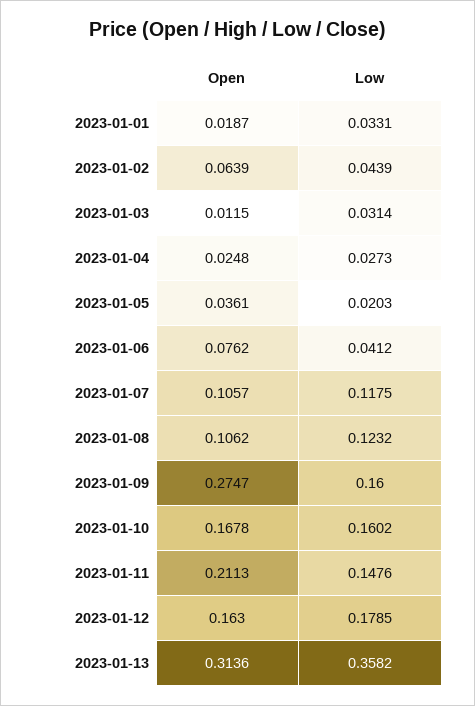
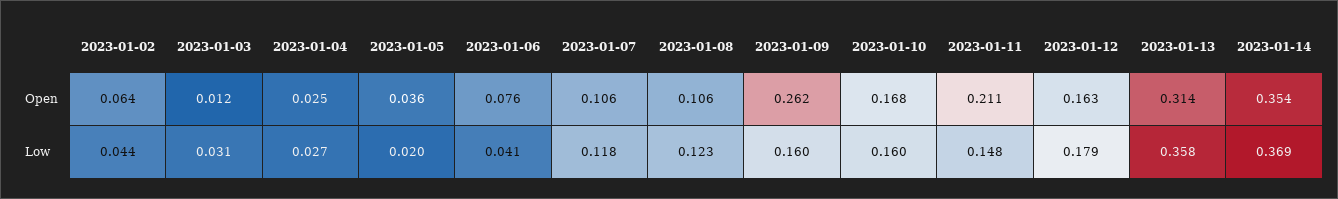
Open, 2023-01-01: 0.0187 -> none
Low, 2023-01-01: 0.0331 -> none
Open, 2023-01-09: 0.2747 -> 0.262
Open, 2023-01-14: none -> 0.354
Low, 2023-01-14: none -> 0.369

